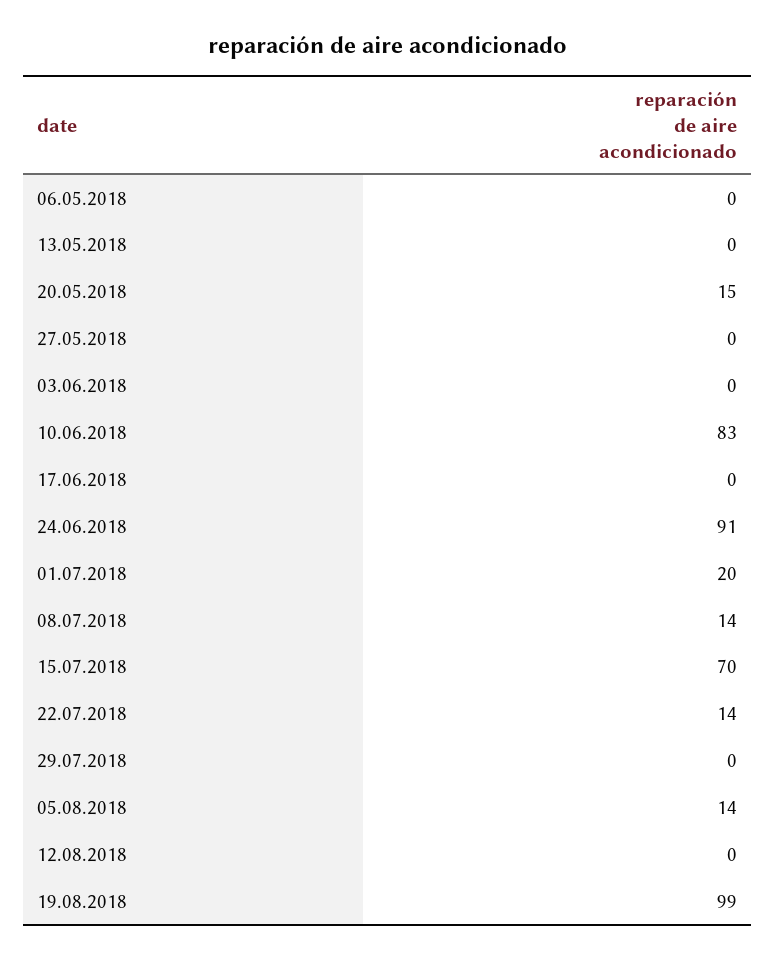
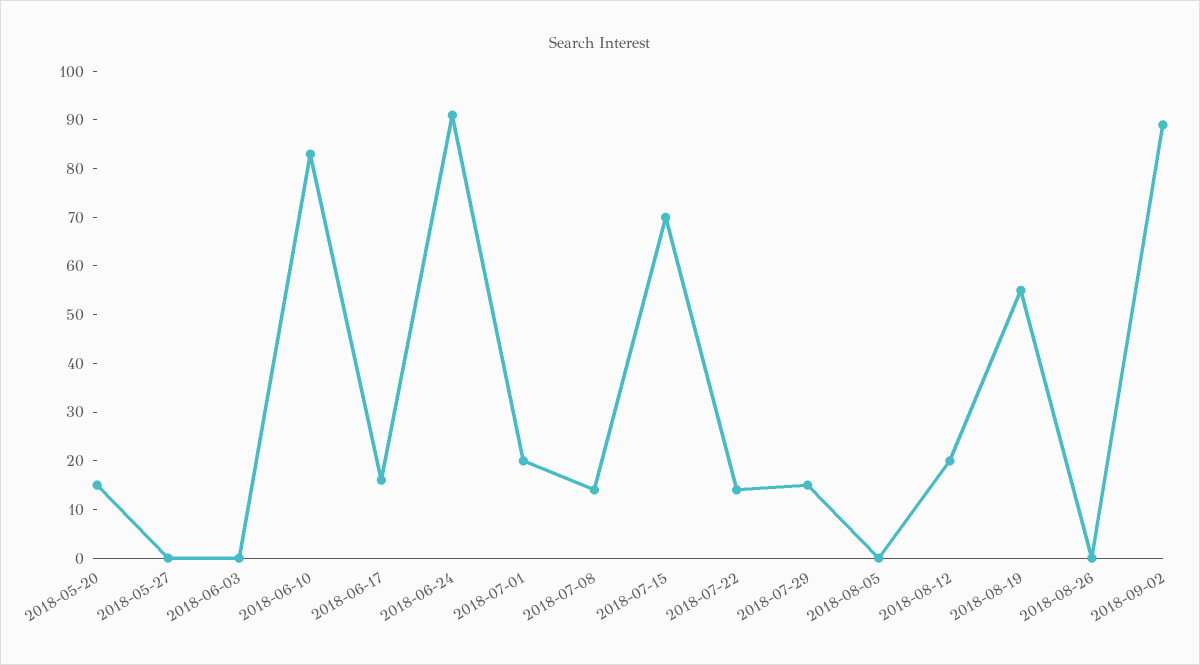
06.05.2018: 0 -> none
13.05.2018: 0 -> none
17.06.2018: 0 -> 15
29.07.2018: 0 -> 15
05.08.2018: 14 -> 0
12.08.2018: 0 -> 20
19.08.2018: 99 -> 55
2018-08-26: none -> 0
2018-09-02: none -> 90

